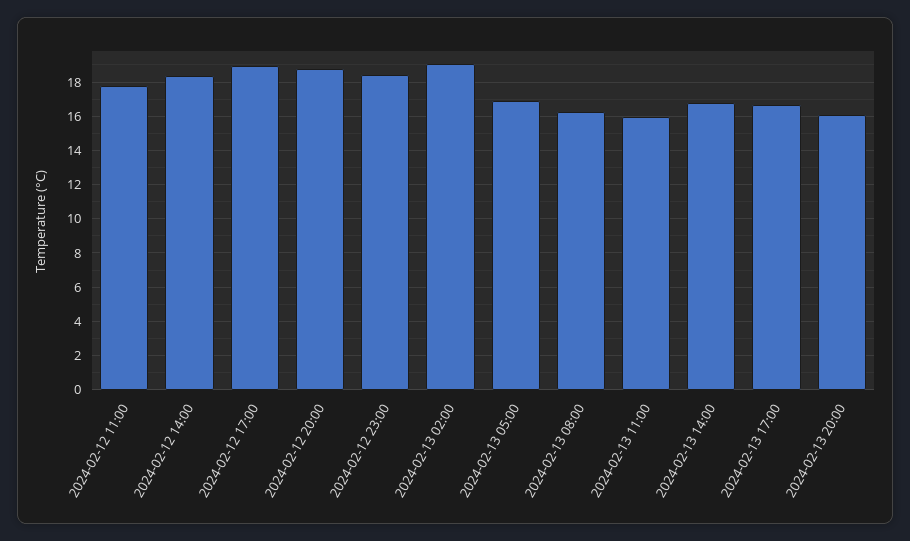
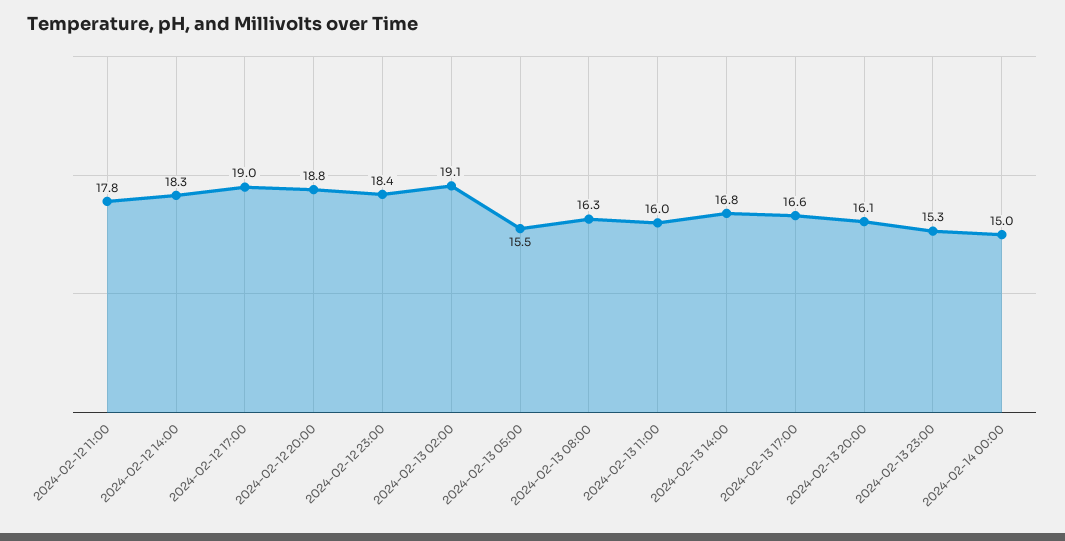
2024-02-13 05:00: 17 -> 15.5
2024-02-13 23:00: none -> 15.3
2024-02-14 00:00: none -> 15

